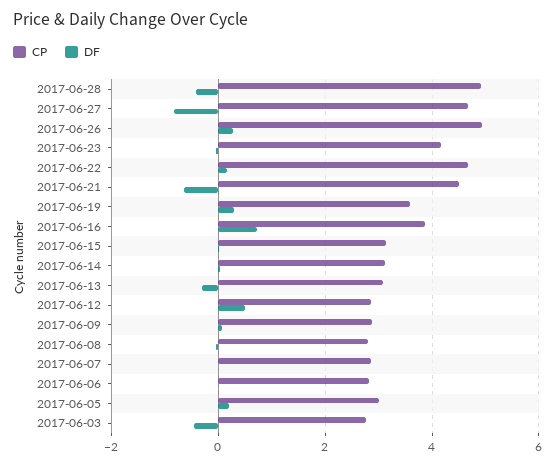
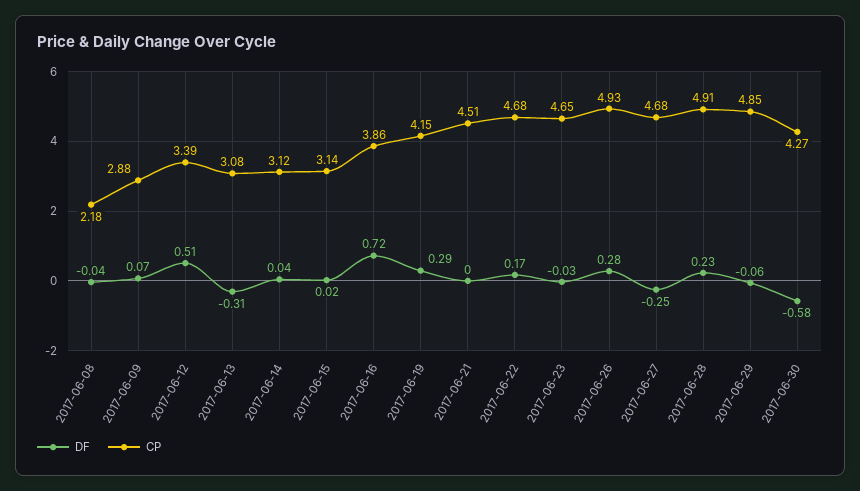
DF, 2017-06-28: -0.4 -> 0.23
DF, 2017-06-27: -0.8 -> -0.25
CP, 2017-06-23: 4.2 -> 4.65
DF, 2017-06-21: -0.6 -> 0
CP, 2017-06-19: 3.6 -> 4.15
CP, 2017-06-12: 2.8 -> 3.39
CP, 2017-06-08: 2.8 -> 2.18
CP, 2017-06-07: 2.8 -> none
DF, 2017-06-07: 0 -> none
CP, 2017-06-06: 2.8 -> none
DF, 2017-06-06: 0 -> none
CP, 2017-06-05: 3 -> none
DF, 2017-06-05: 0.2 -> none
CP, 2017-06-03: 2.8 -> none
DF, 2017-06-03: -0.4 -> none
DF, 2017-06-29: none -> -0.06
CP, 2017-06-29: none -> 4.85
DF, 2017-06-30: none -> -0.58
CP, 2017-06-30: none -> 4.27

